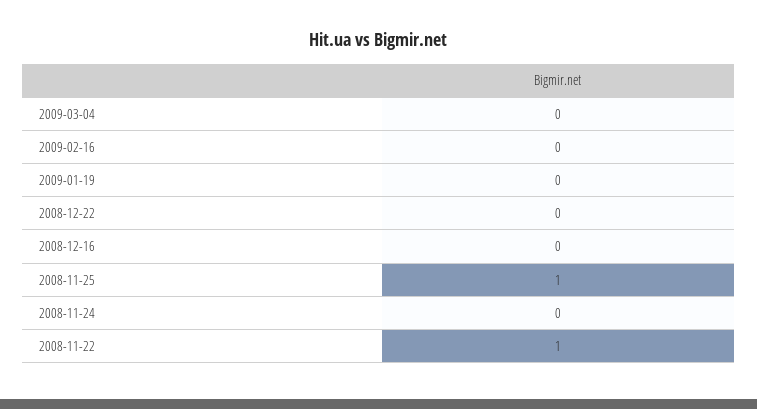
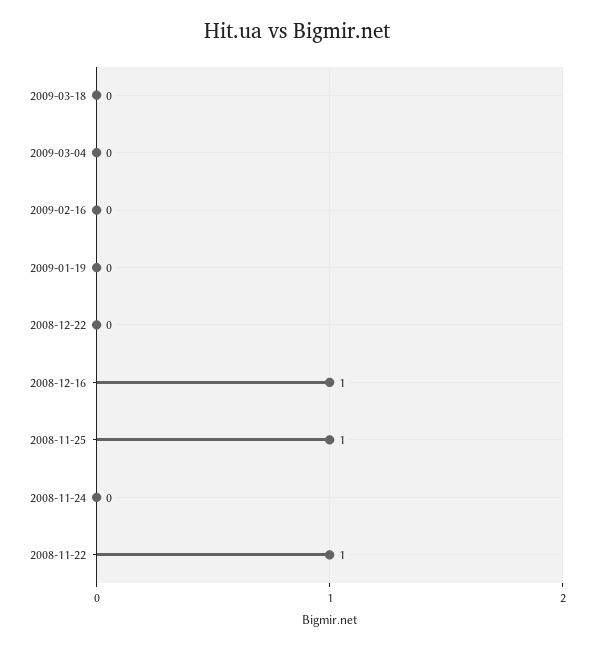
2008-12-16: 0 -> 1
2009-03-18: none -> 0

